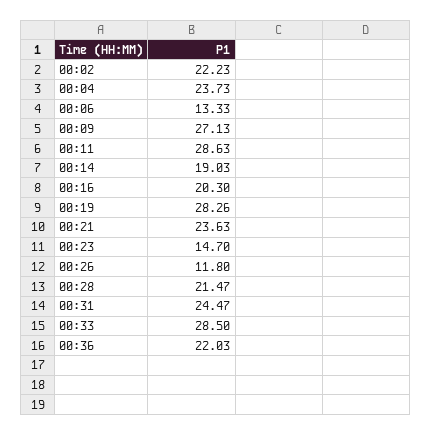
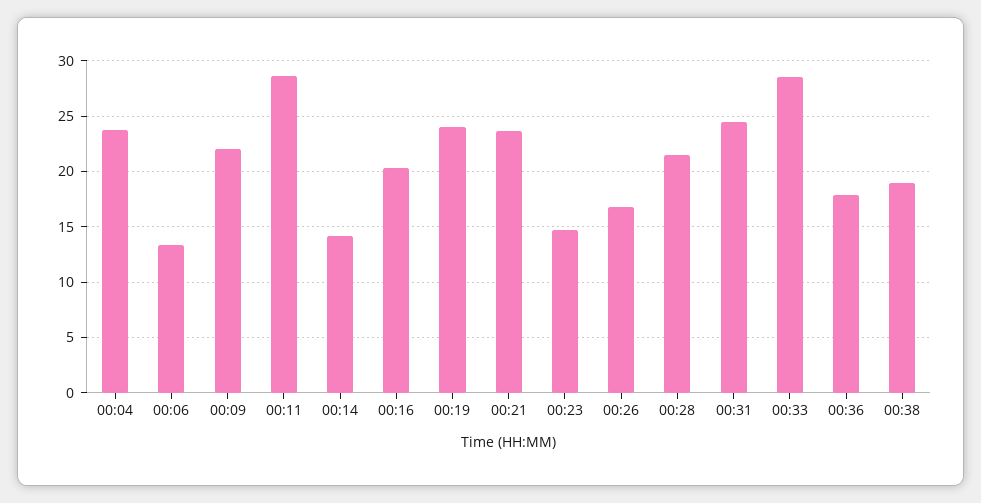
00:02: 22.23 -> none
00:09: 27.13 -> 22
00:14: 19.03 -> 14
00:19: 28.26 -> 24
00:26: 11.8 -> 17
00:36: 22.03 -> 18
00:38: none -> 19

